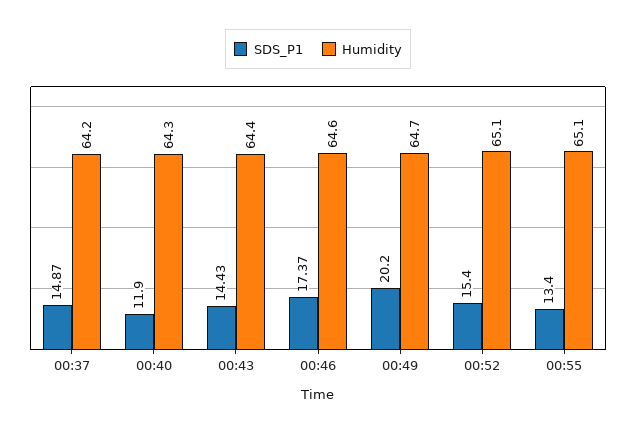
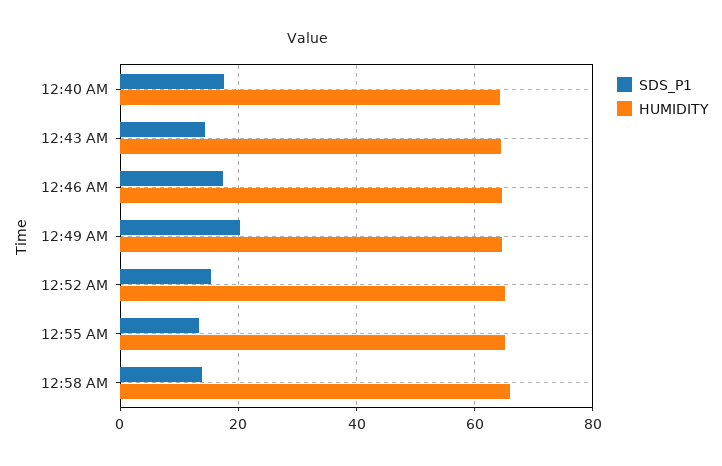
SDS_P1, 00:37: 14.87 -> none
Humidity, 00:37: 64.2 -> none
SDS_P1, 00:40: 11.9 -> 18
SDS_P1, 12:58 AM: none -> 14
Humidity, 12:58 AM: none -> 66

